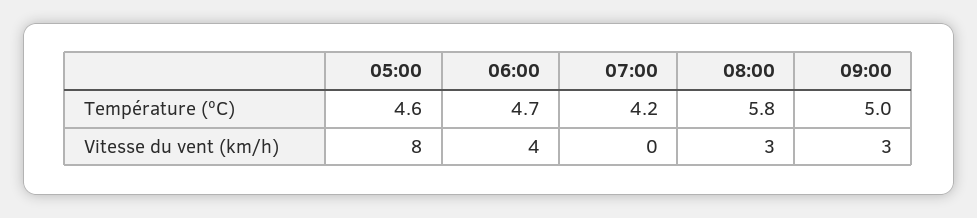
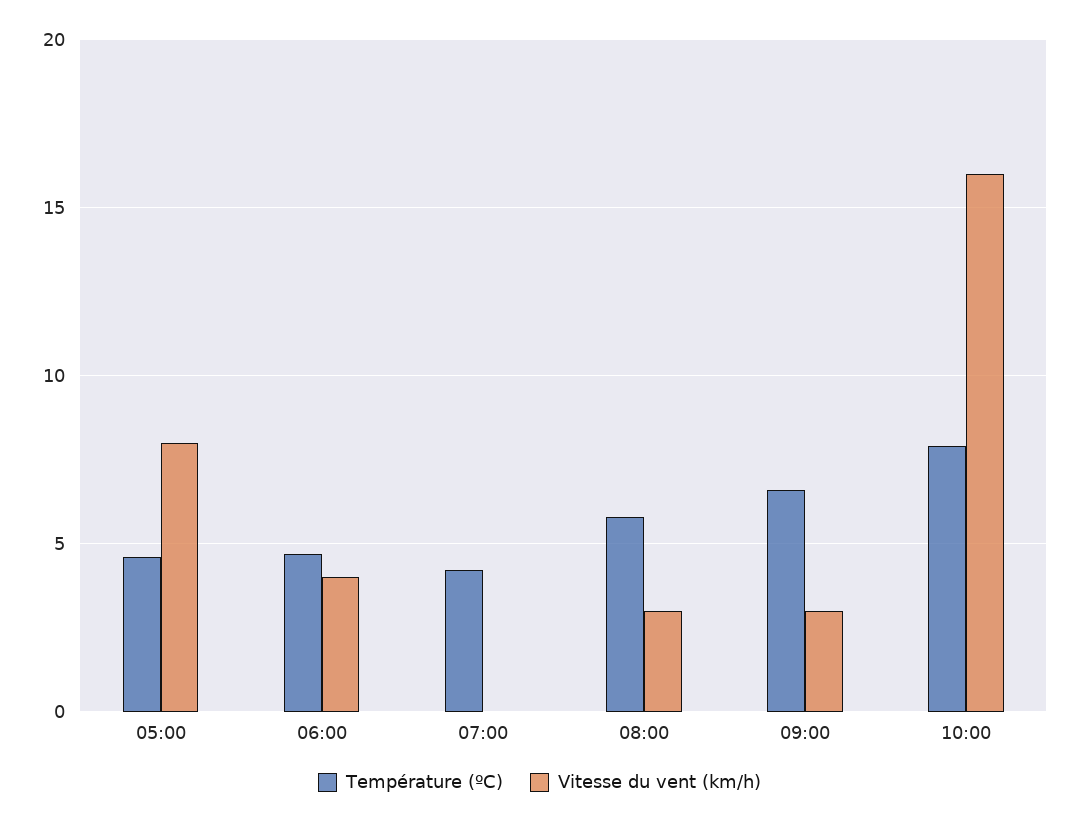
Température (ºC), 09:00: 5 -> 6.5
Température (ºC), 10:00: none -> 8
Vitesse du vent (km/h), 10:00: none -> 16

